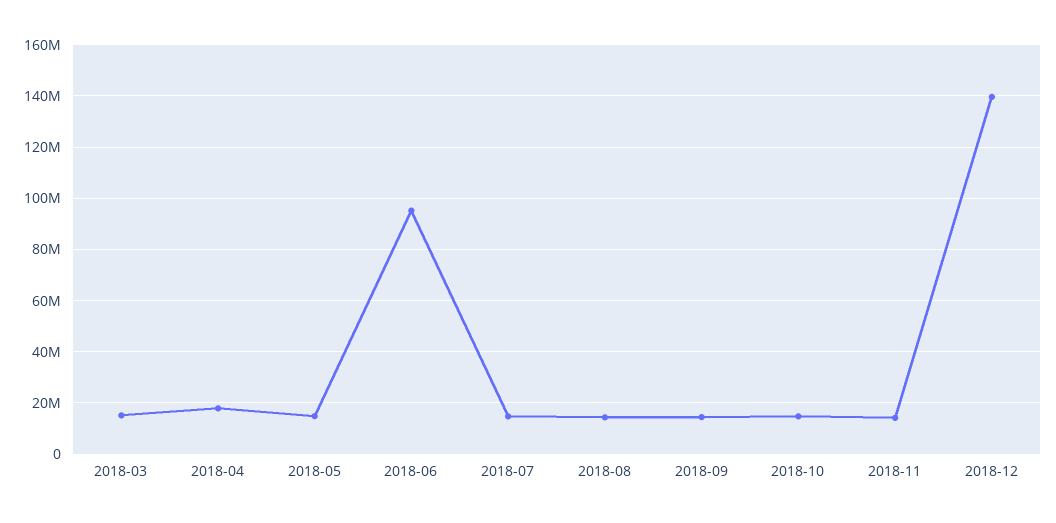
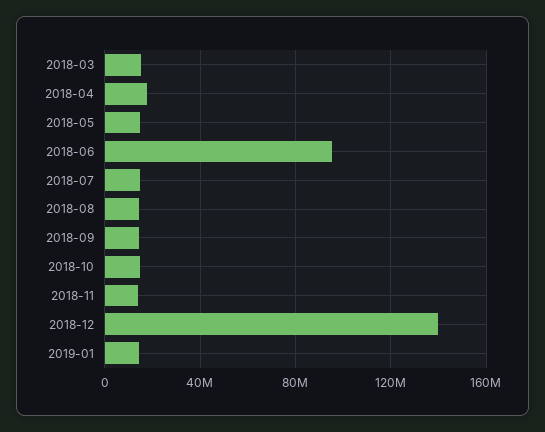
2019-01: none -> 15000000

